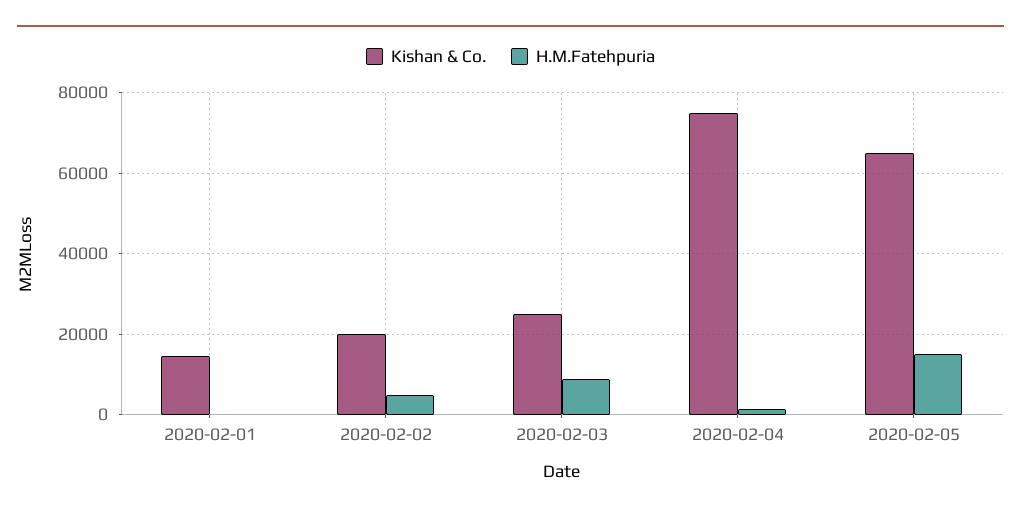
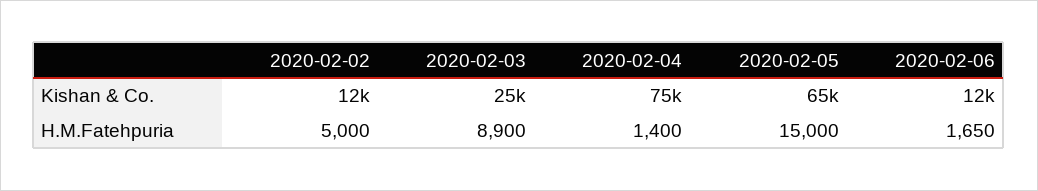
Kishan & Co., 2020-02-01: 14000 -> none
H.M.Fatehpuria, 2020-02-01: 0 -> none
Kishan & Co., 2020-02-02: 20000 -> 12000
Kishan & Co., 2020-02-06: none -> 12000
H.M.Fatehpuria, 2020-02-06: none -> 1650

